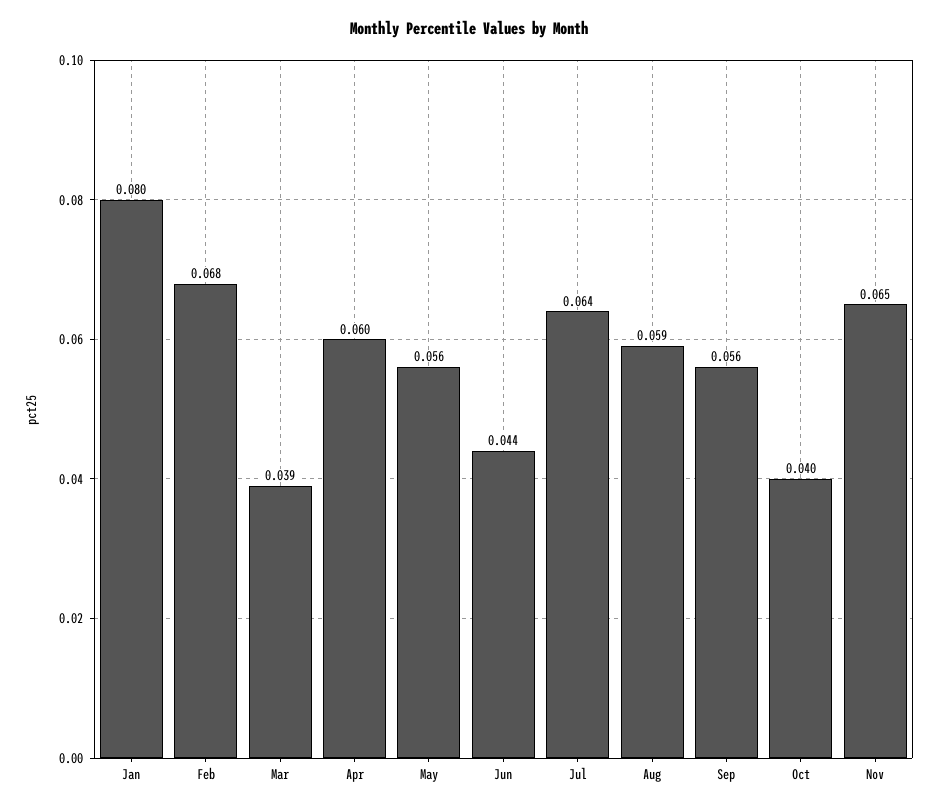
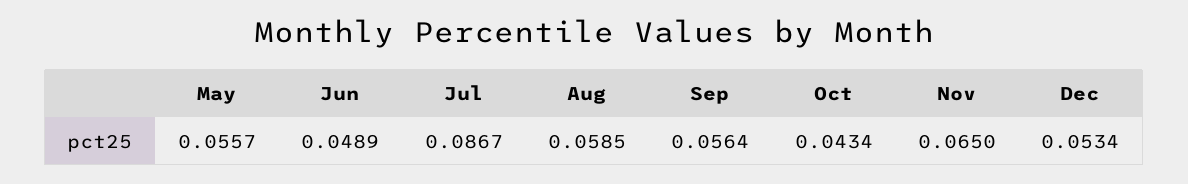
Jan: 0.08 -> none
Feb: 0.068 -> none
Mar: 0.039 -> none
Apr: 0.06 -> none
Jun: 0.044 -> 0.0489
Jul: 0.064 -> 0.0867
Oct: 0.04 -> 0.0434
Dec: none -> 0.0534

